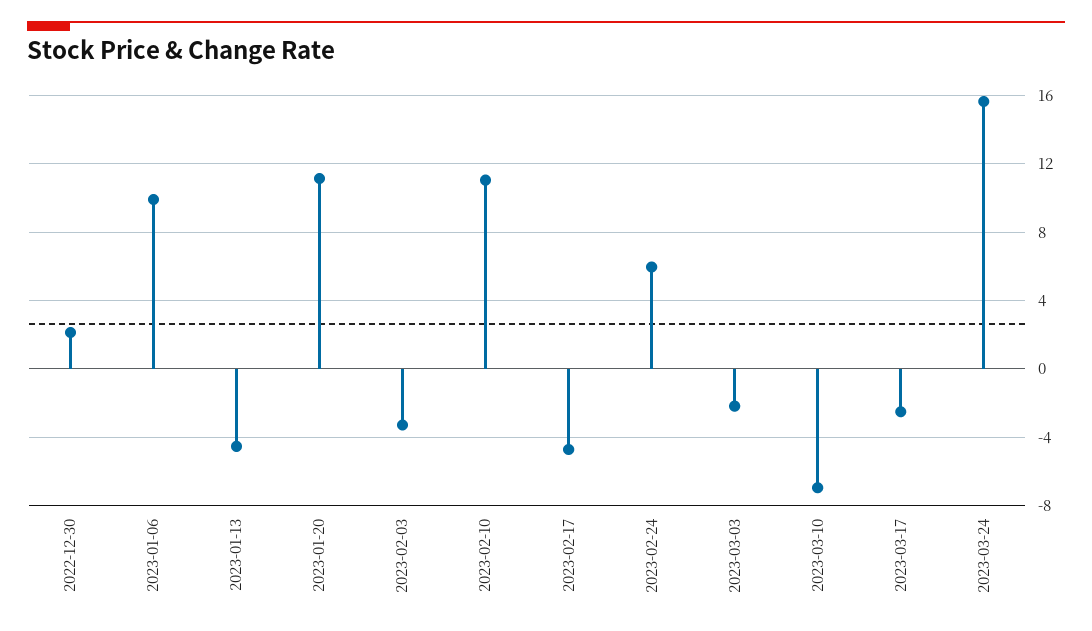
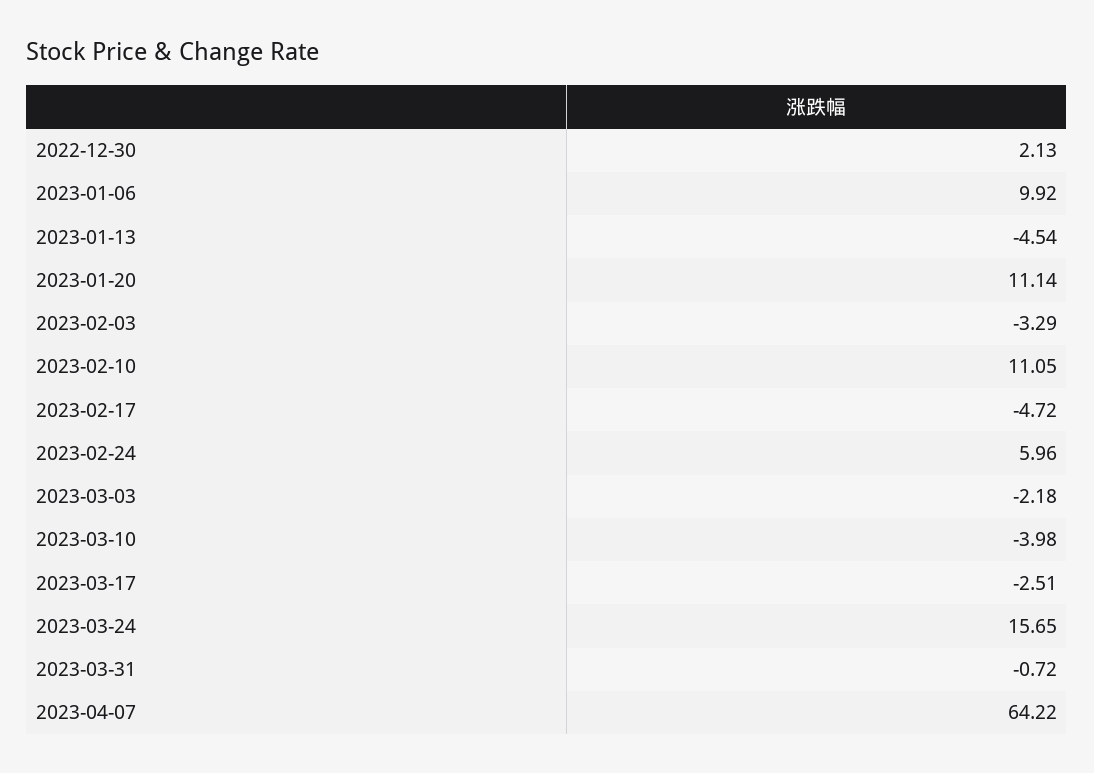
2023-03-10: -7 -> -3.98
2023-03-31: none -> -0.72
2023-04-07: none -> 64.22

